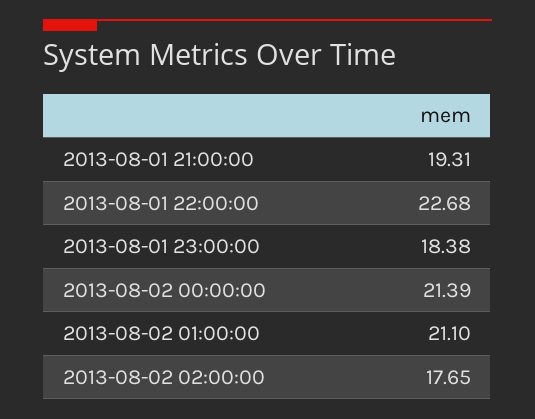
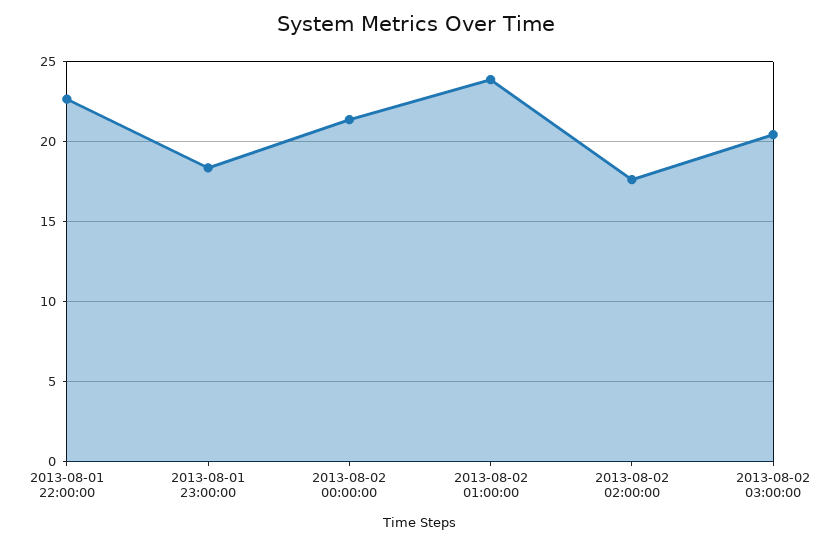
2013-08-01 21:00:00: 19.31 -> none
2013-08-02 01:00:00: 21.1 -> 24
2013-08-02 03:00:00: none -> 20.5

